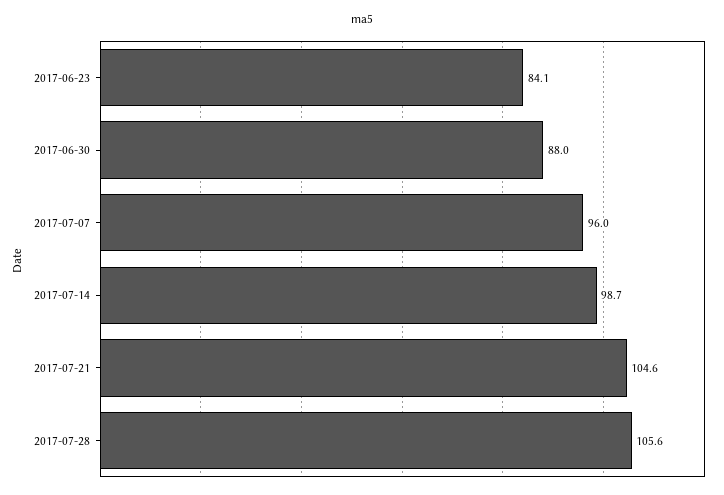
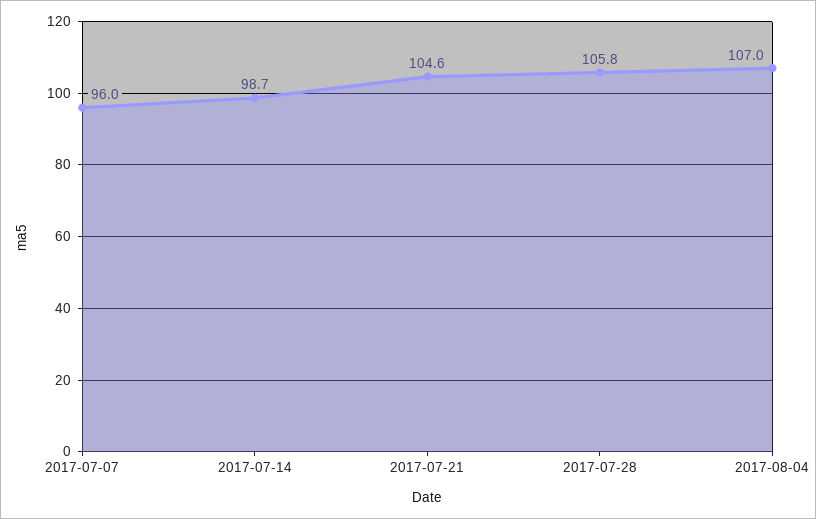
2017-06-23: 84.1 -> none
2017-06-30: 88 -> none
2017-07-28: 105.6 -> 105.8
2017-08-04: none -> 107

